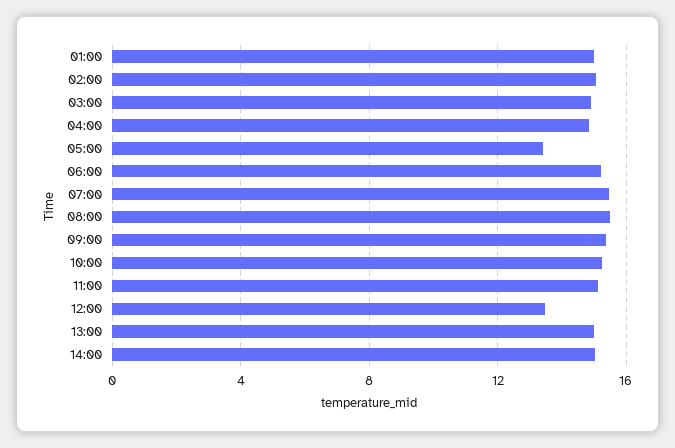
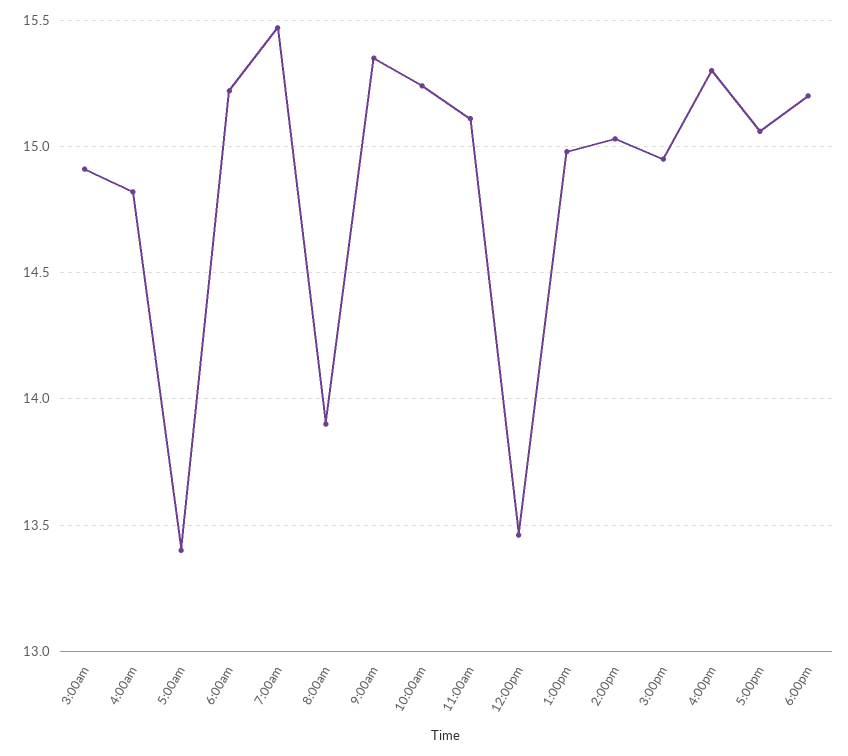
01:00: 15 -> none
02:00: 15 -> none
08:00: 15.5 -> 13.9
3:00pm: none -> 14.95
4:00pm: none -> 15.3
5:00pm: none -> 15.05
6:00pm: none -> 15.2

